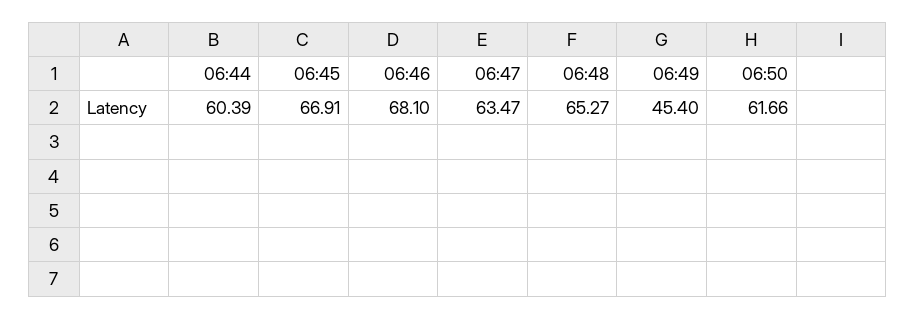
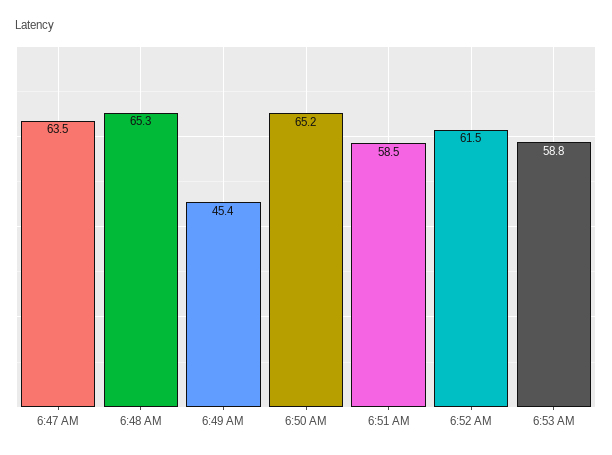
06:44: 60.39 -> none
06:45: 66.91 -> none
06:46: 68.1 -> none
06:50: 61.66 -> 65.2
6:51 AM: none -> 58.5
6:52 AM: none -> 61.5
6:53 AM: none -> 58.8

